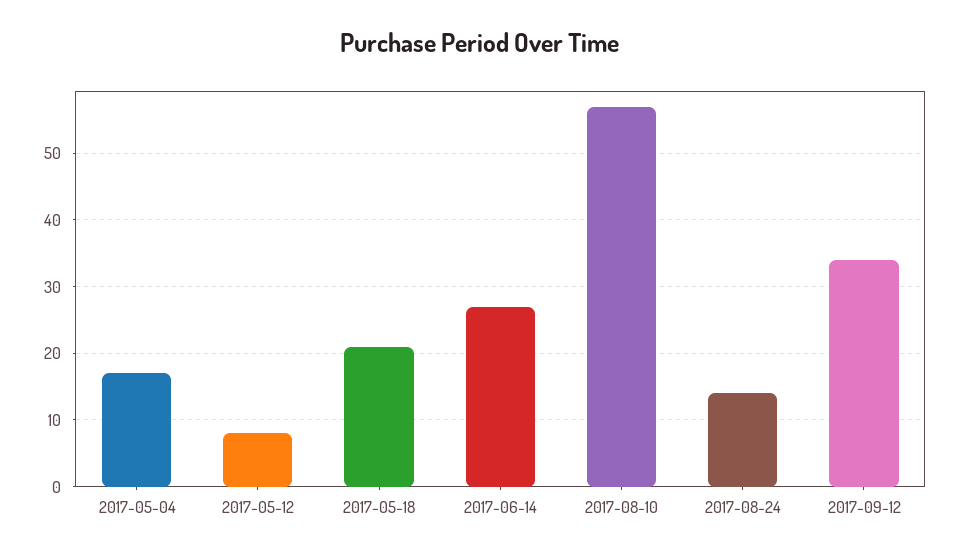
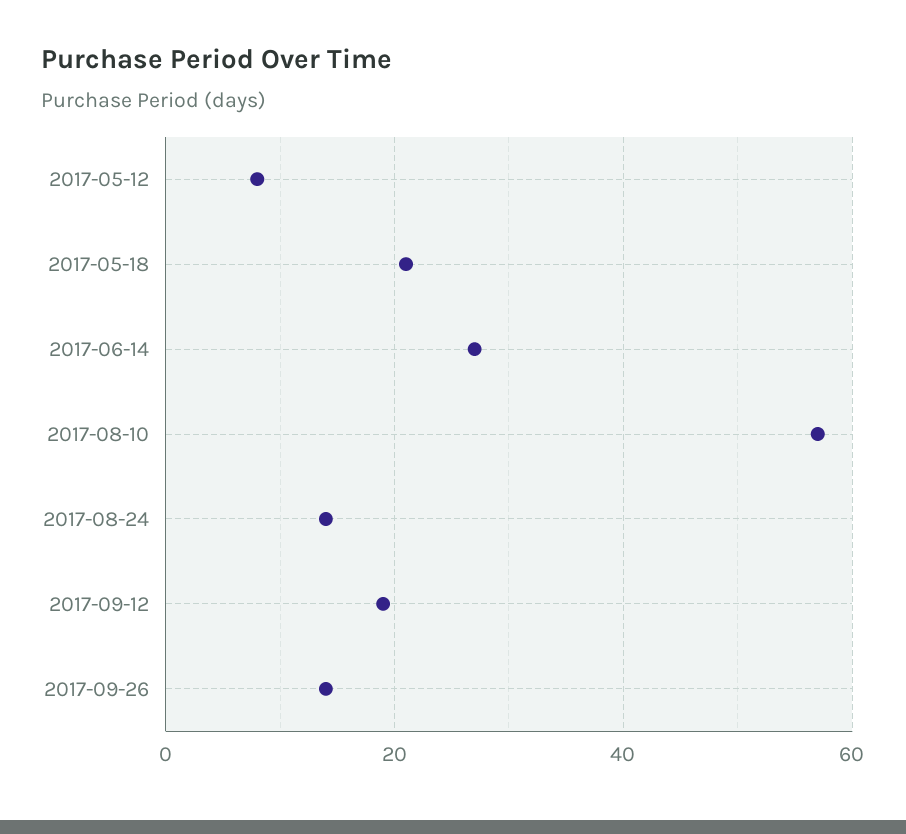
2017-05-04: 17 -> none
2017-09-12: 34 -> 20
2017-09-26: none -> 15

